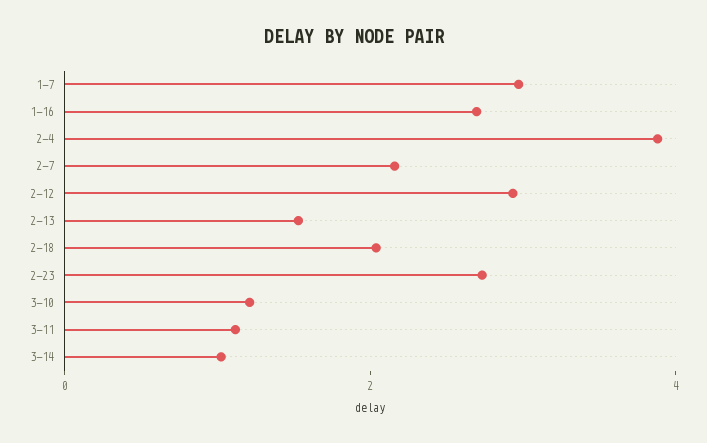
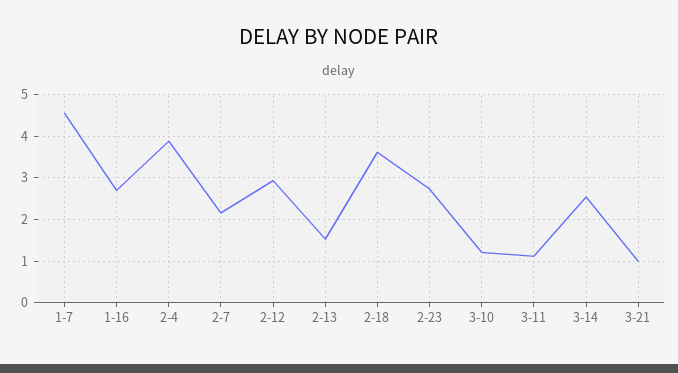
1-7: 3 -> 4.6
2-18: 2 -> 3.6
3-14: 1 -> 2.6
3-21: none -> 1

